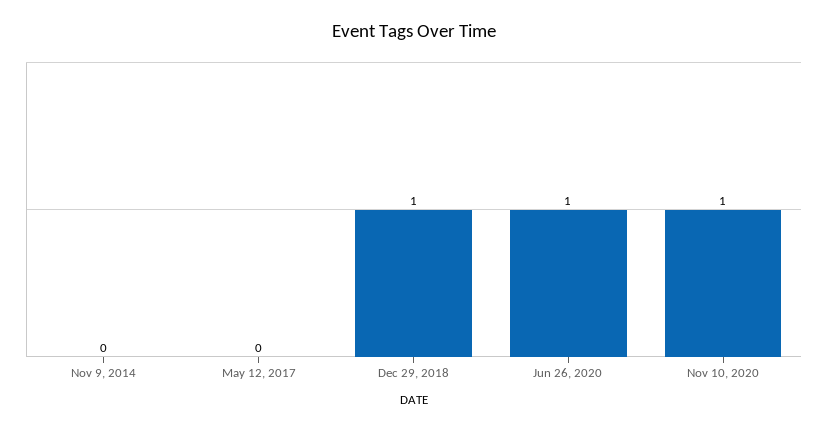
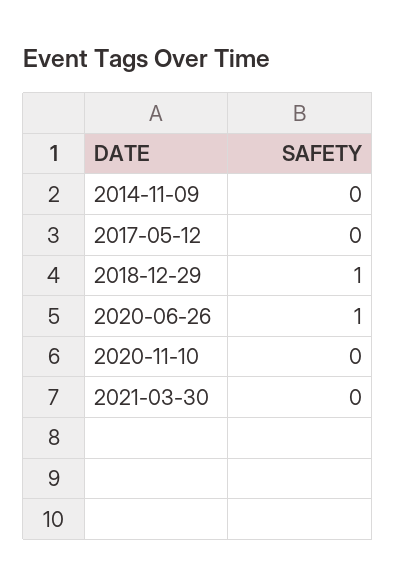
Nov 10, 2020: 1 -> 0
2021-03-30: none -> 0

